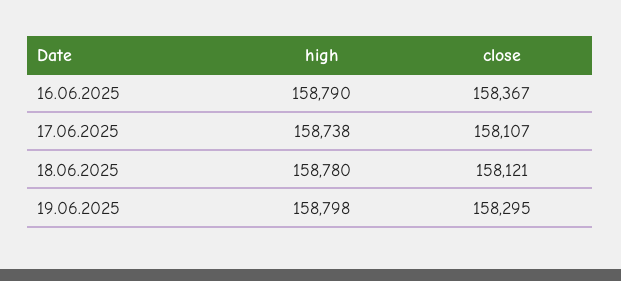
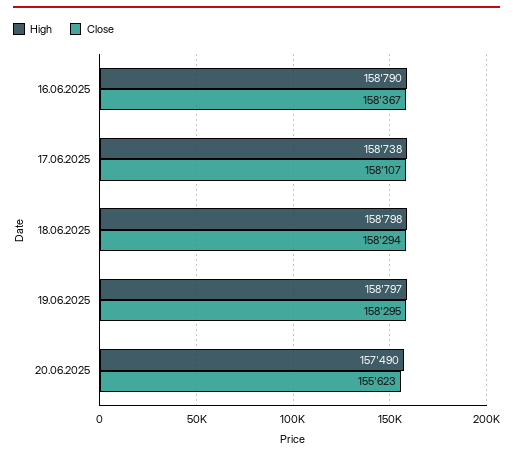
high, 18.06.2025: 158780 -> 158798
close, 18.06.2025: 158121 -> 158294
high, 19.06.2025: 158798 -> 158797
high, 20.06.2025: none -> 157490
close, 20.06.2025: none -> 155623

